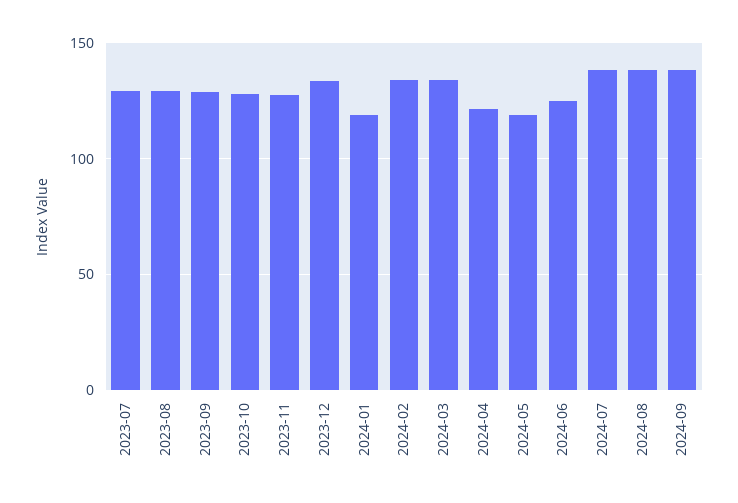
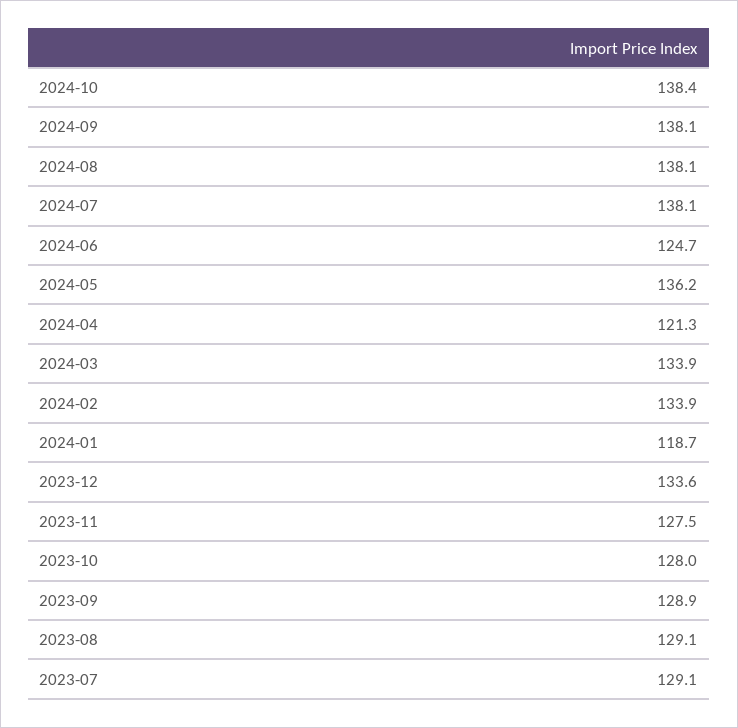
2024-05: 120 -> 136.2
2024-10: none -> 138.4

